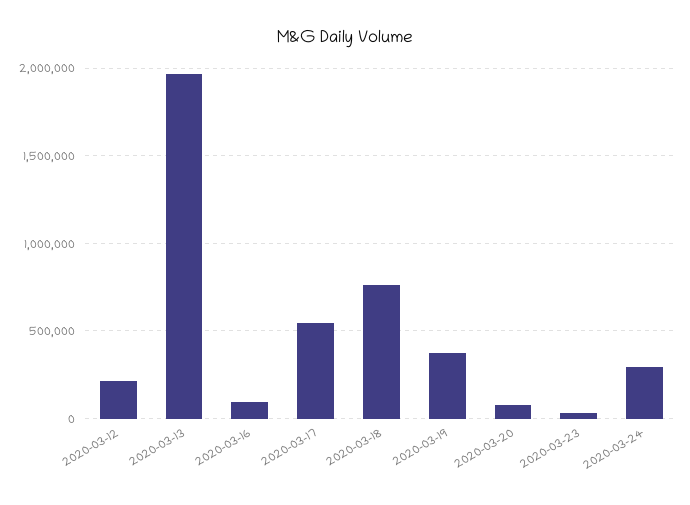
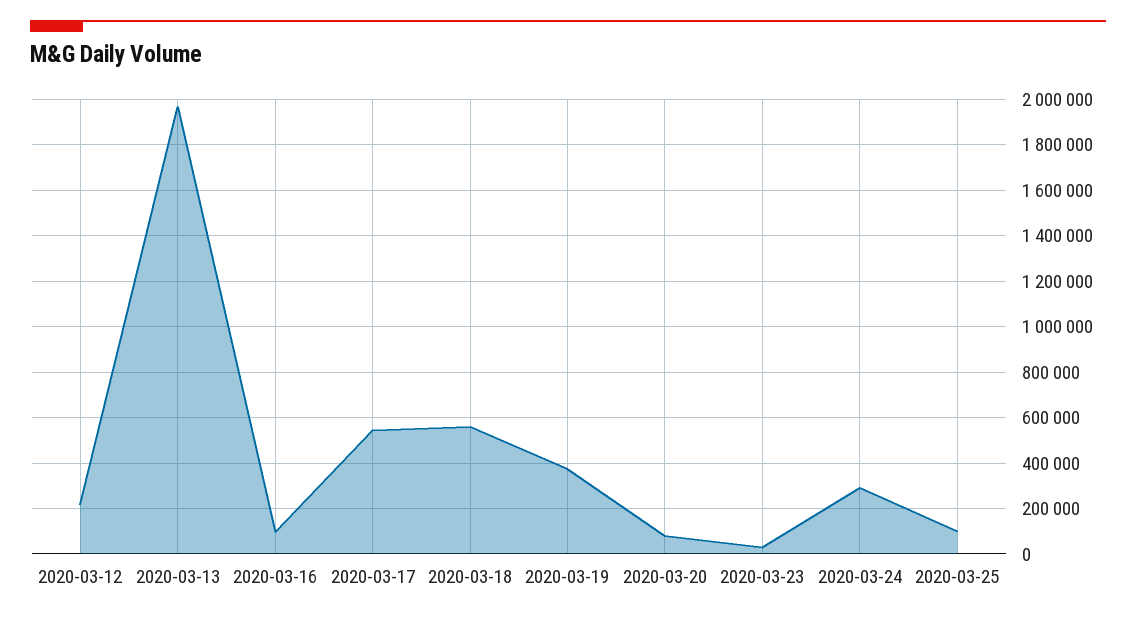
2020-03-18: 750000 -> 550000
2020-03-25: none -> 100000

